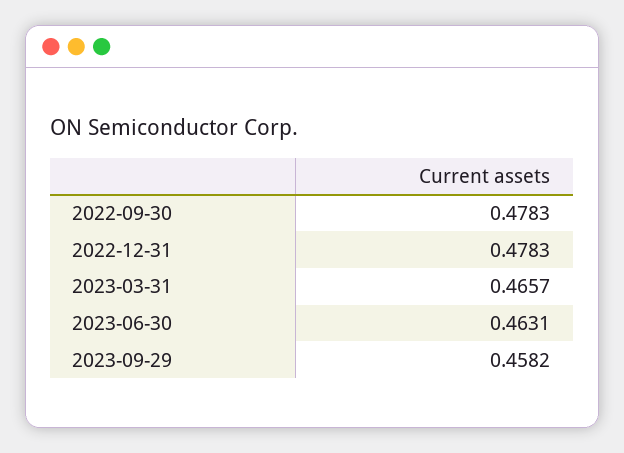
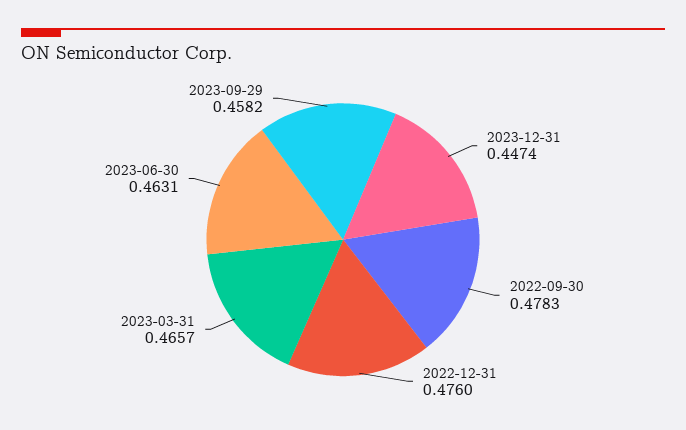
2022-12-31: 0.4783 -> 0.476
2023-12-31: none -> 0.4474

